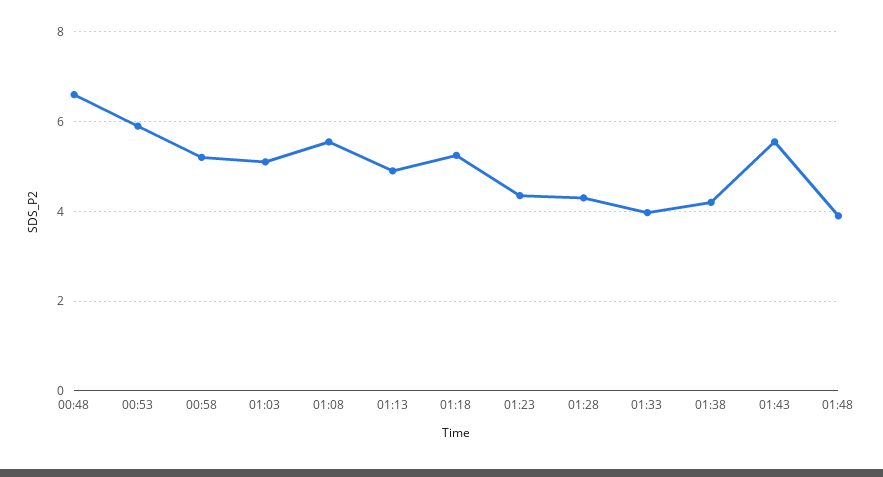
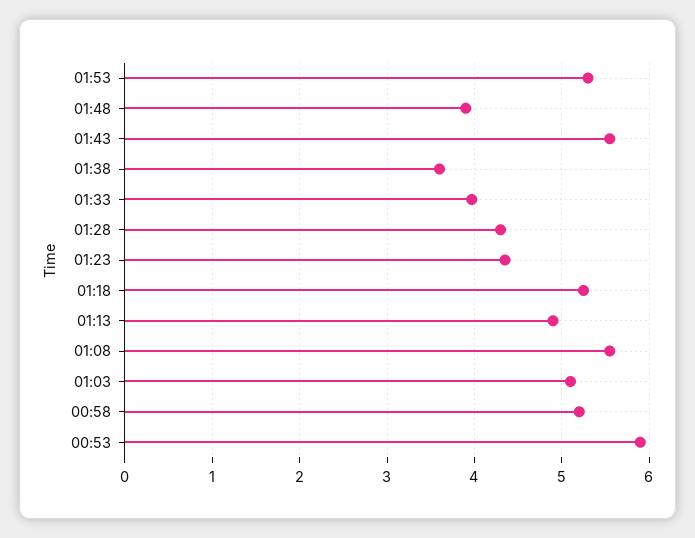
00:48: 6.6 -> none
01:38: 4.2 -> 3.6
01:53: none -> 5.3

